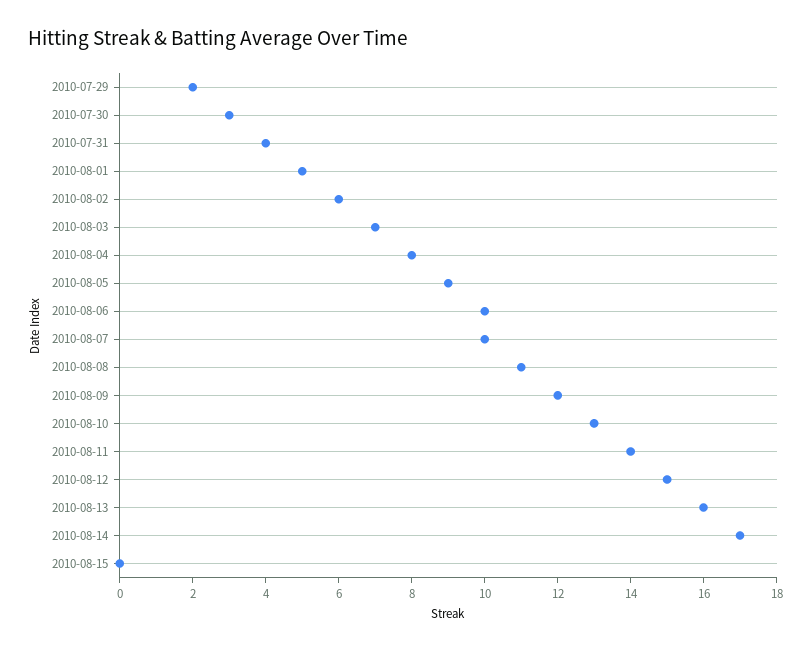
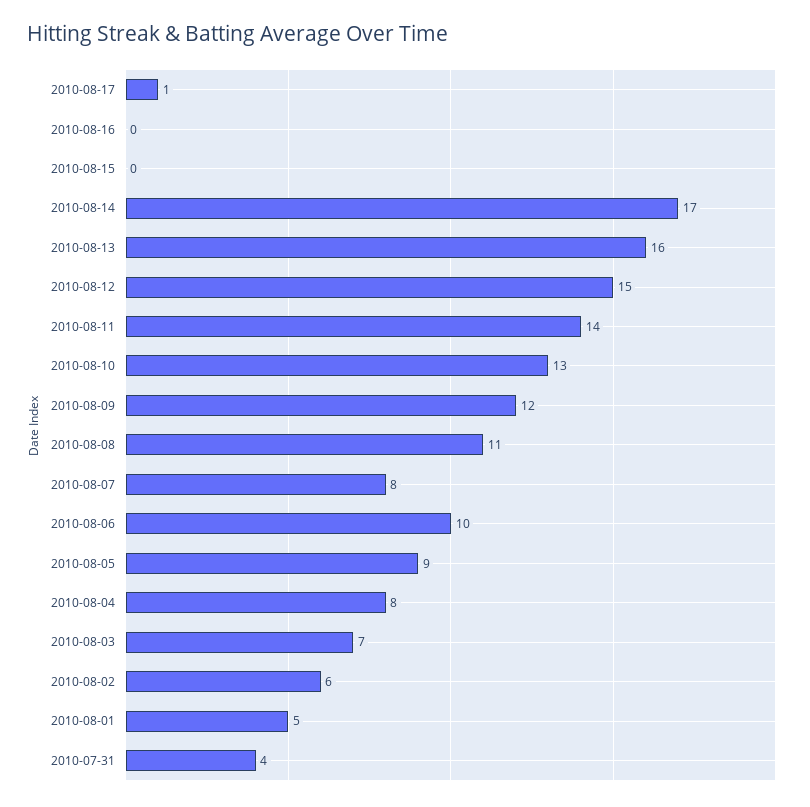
2010-07-29: 2 -> none
2010-07-30: 3 -> none
2010-08-07: 10 -> 8
2010-08-17: none -> 1
2010-08-16: none -> 0

